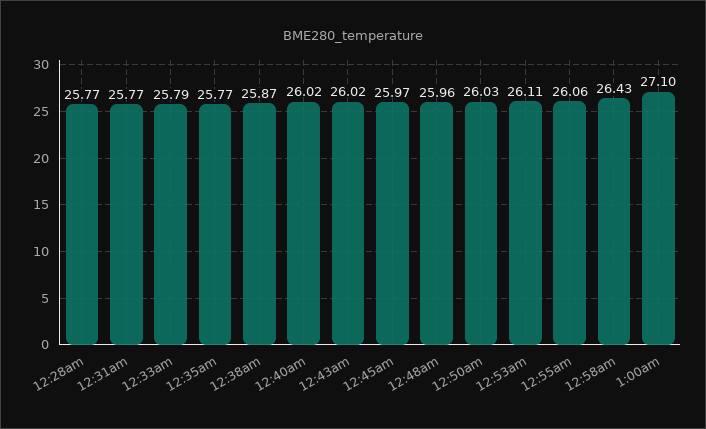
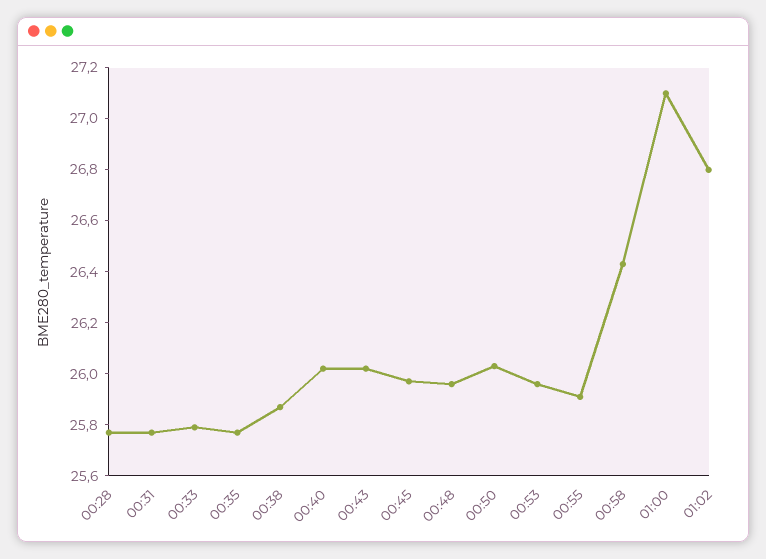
12:53am: 26.11 -> 25.95
12:55am: 26.06 -> 25.9
01:02: none -> 26.8

